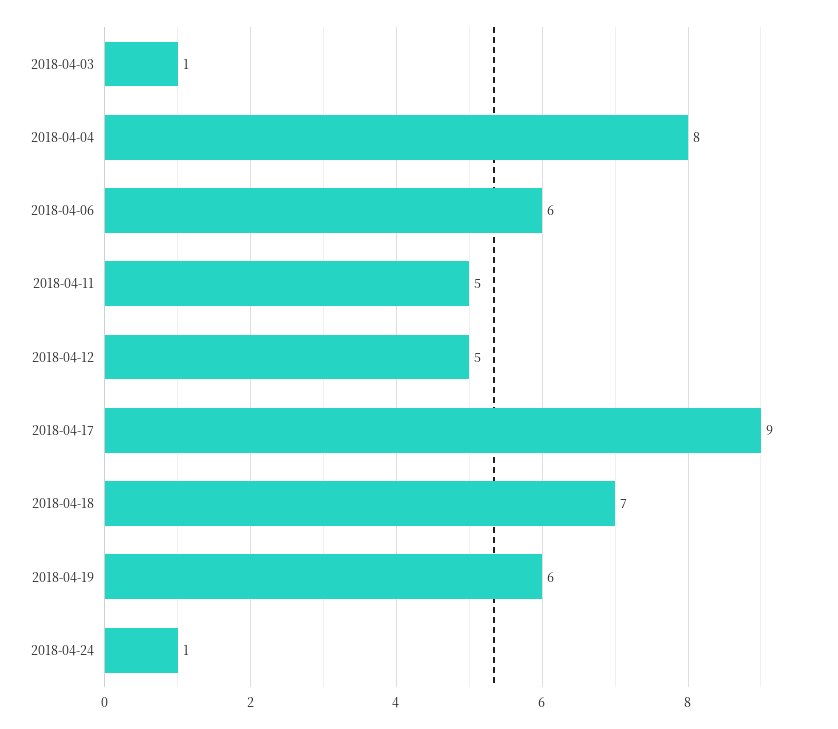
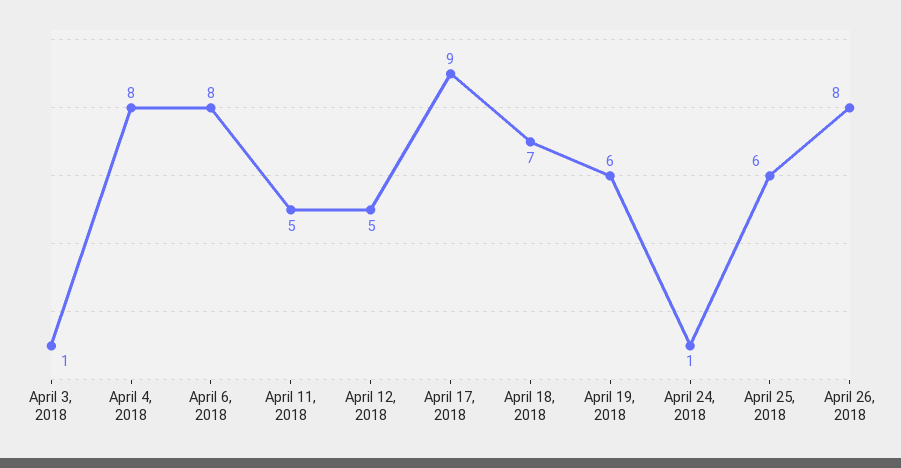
2018-04-06: 6 -> 8
April 25, 2018: none -> 6
April 26, 2018: none -> 8

